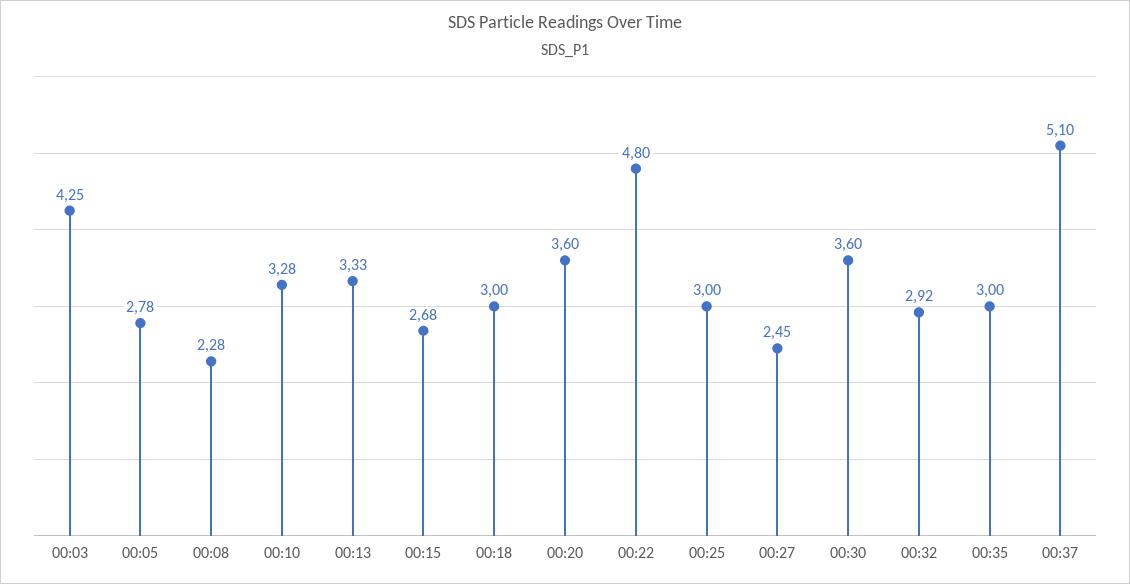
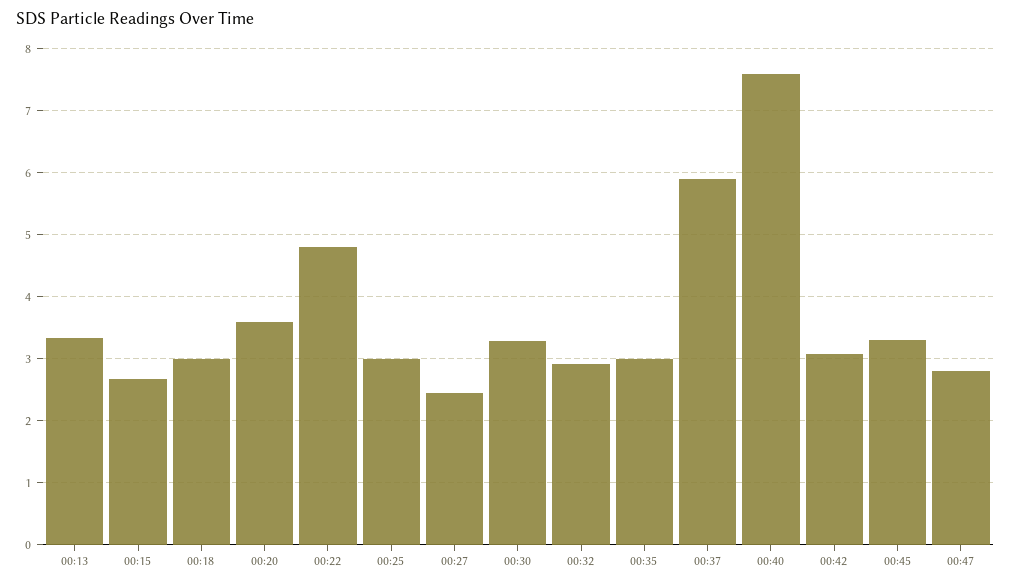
00:03: 4.25 -> none
00:05: 2.78 -> none
00:08: 2.28 -> none
00:10: 3.28 -> none
00:30: 3.6 -> 3.3
00:37: 5.1 -> 5.9
00:40: none -> 7.6
00:42: none -> 3.1
00:45: none -> 3.3
00:47: none -> 2.8

